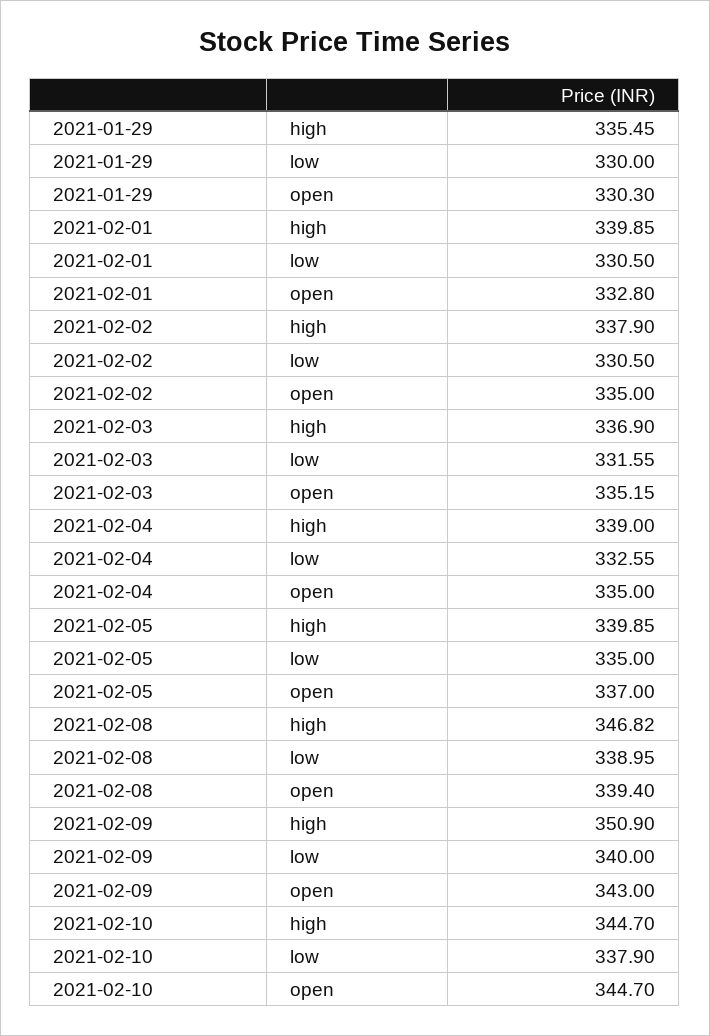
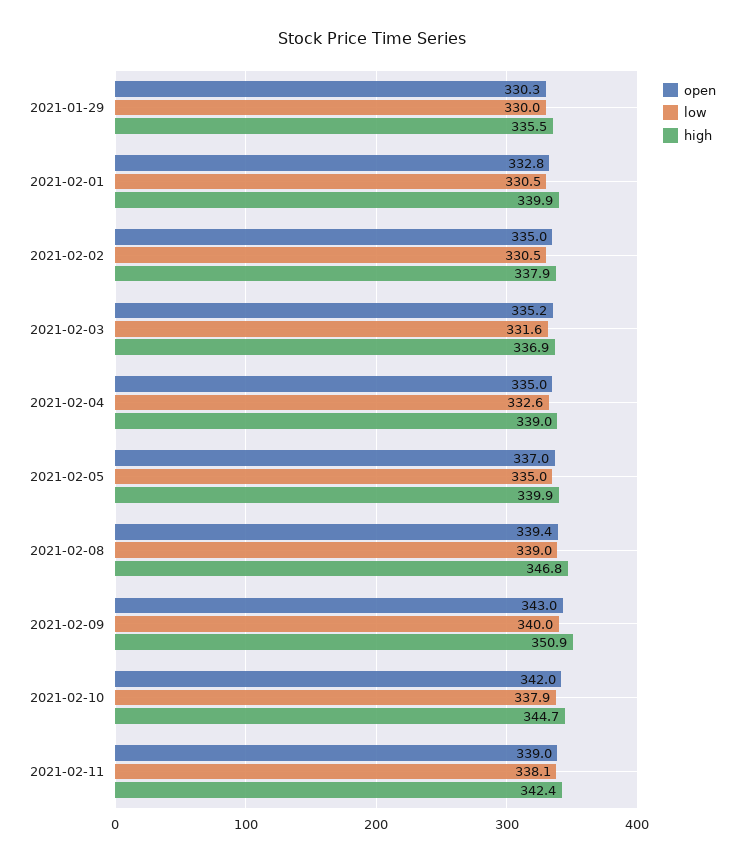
open, 2021-02-10: 344.7 -> 342
open, 2021-02-11: none -> 339
low, 2021-02-11: none -> 338.1
high, 2021-02-11: none -> 342.4

